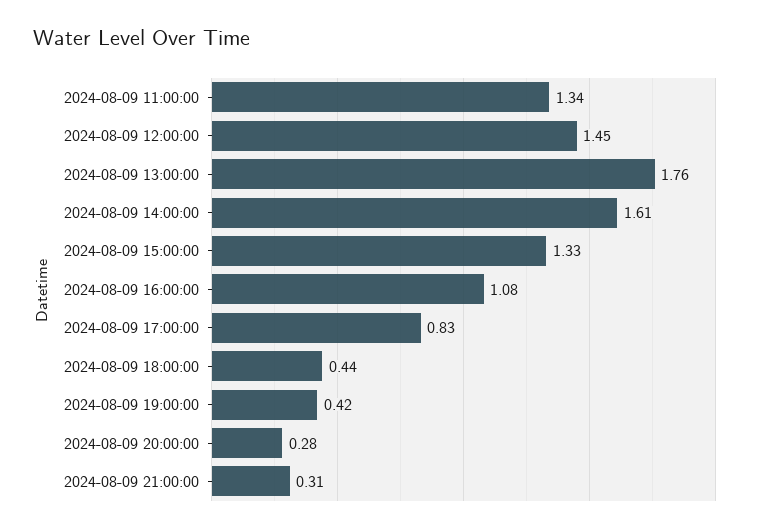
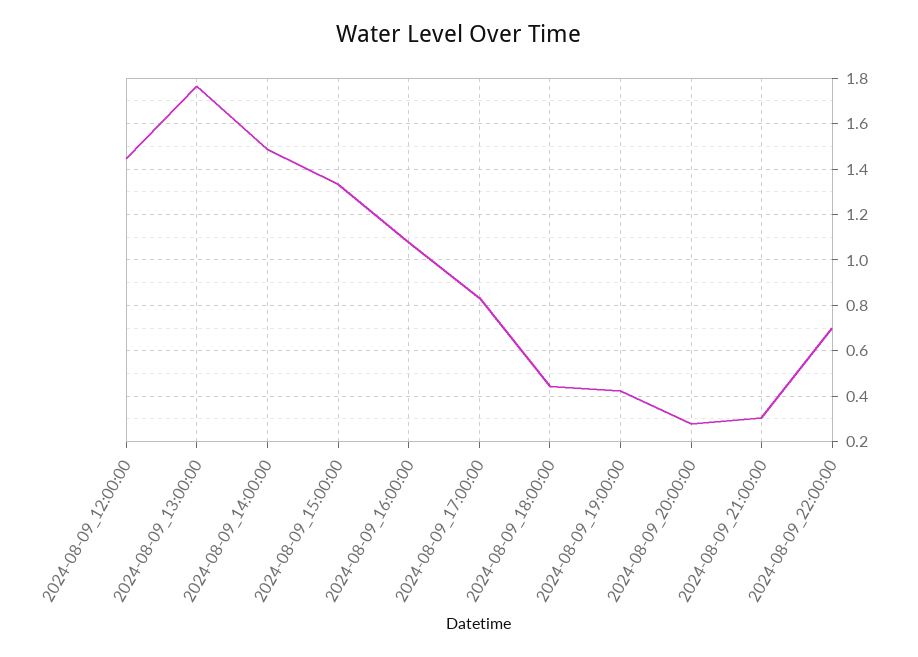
2024-08-09 11:00:00: 1.34 -> none
2024-08-09 14:00:00: 1.61 -> 1.5
2024-08-09_22:00:00: none -> 0.7

